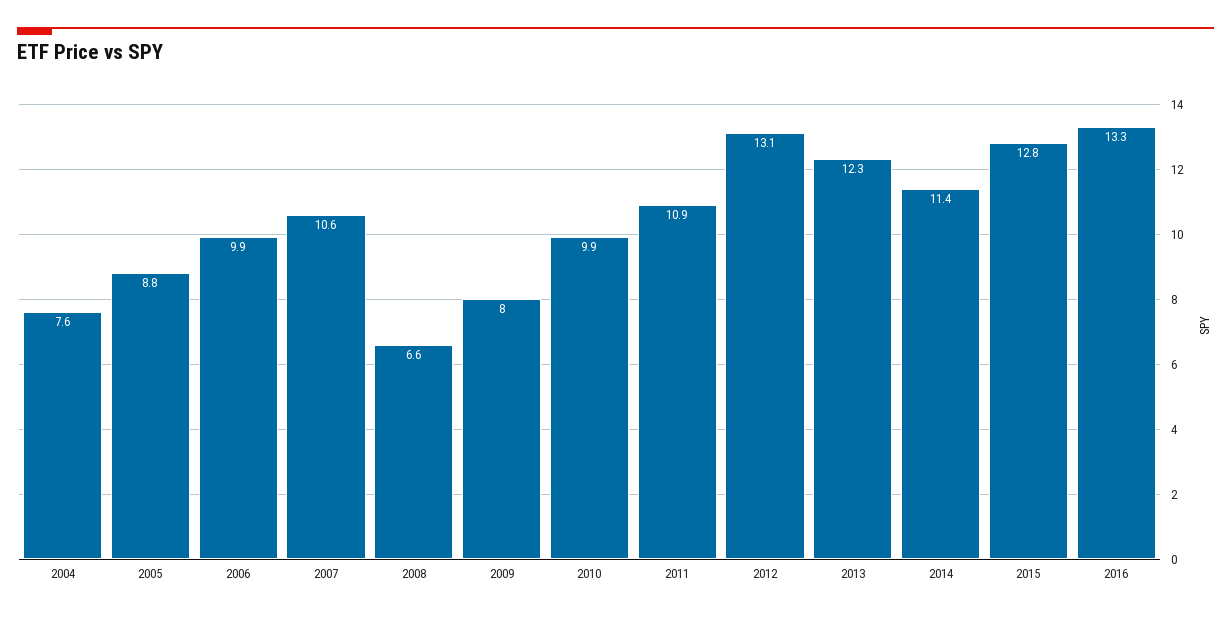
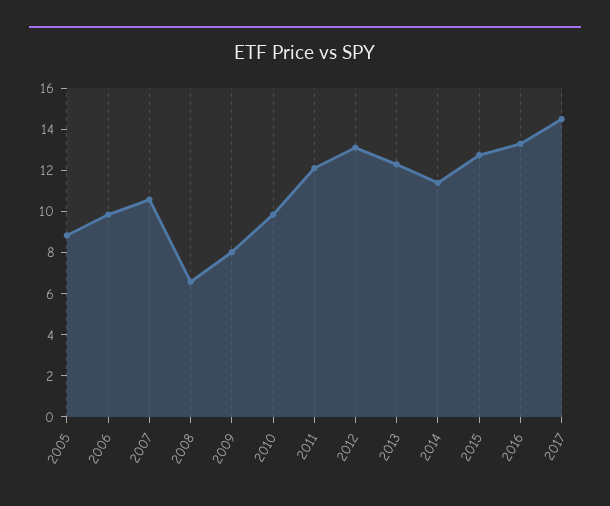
2004: 7.6 -> none
2011: 10.9 -> 12
2017: none -> 14.5

